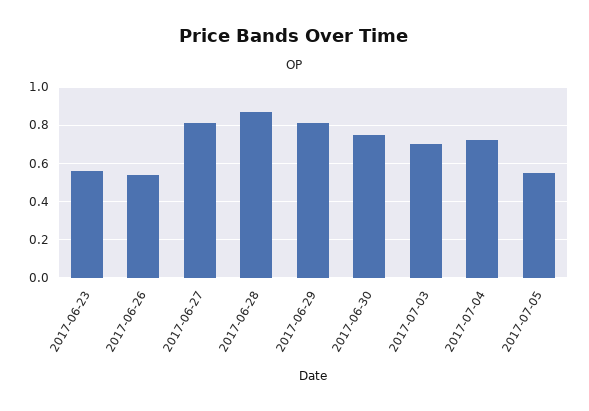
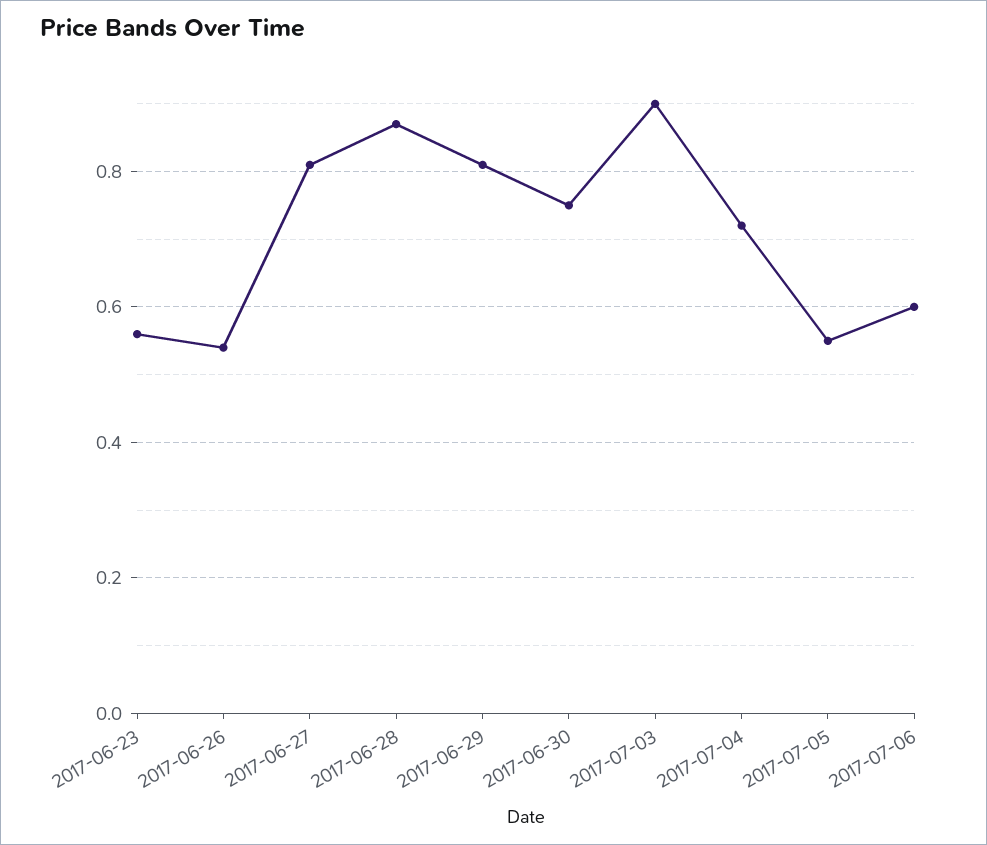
2017-07-03: 0.7 -> 0.9
2017-07-06: none -> 0.6

